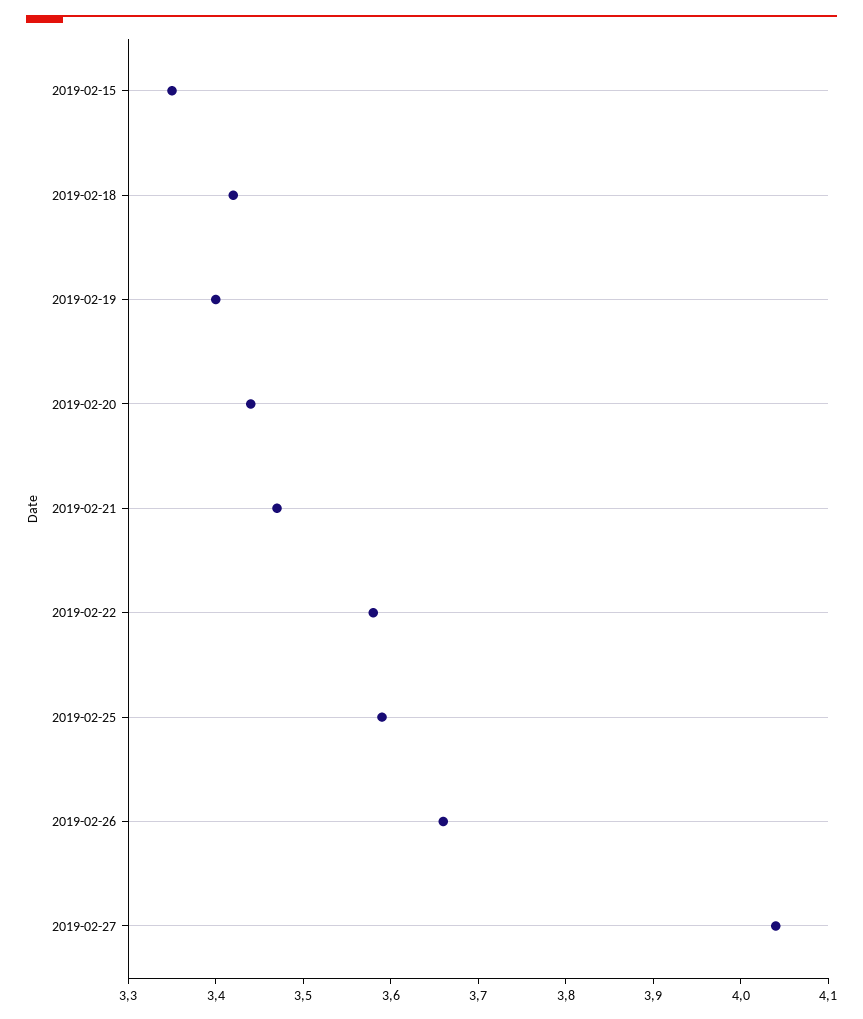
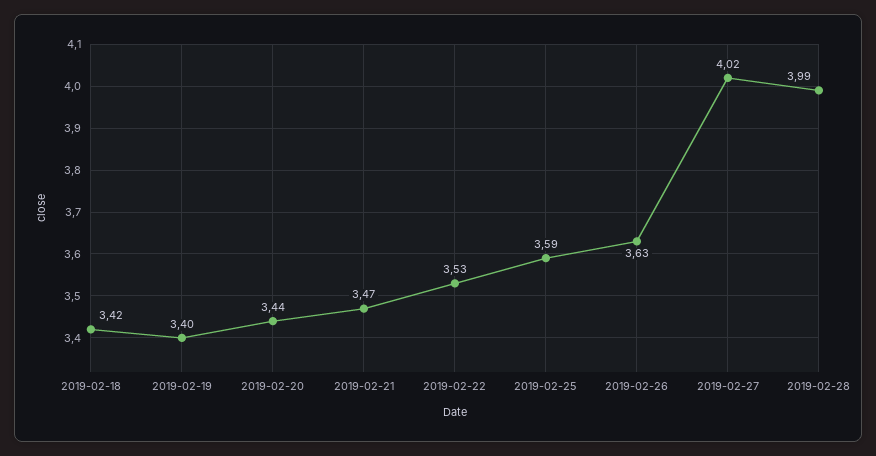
2019-02-15: 3.35 -> none
2019-02-22: 3.58 -> 3.53
2019-02-26: 3.66 -> 3.63
2019-02-27: 4.04 -> 4.02
2019-02-28: none -> 3.99

